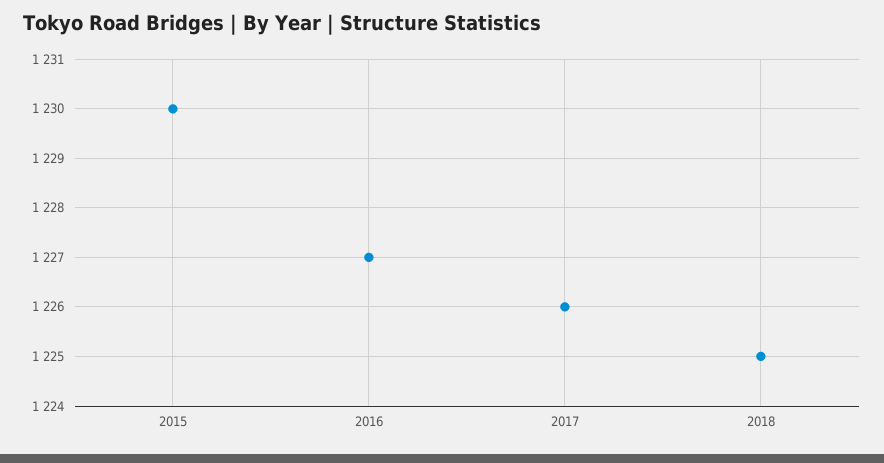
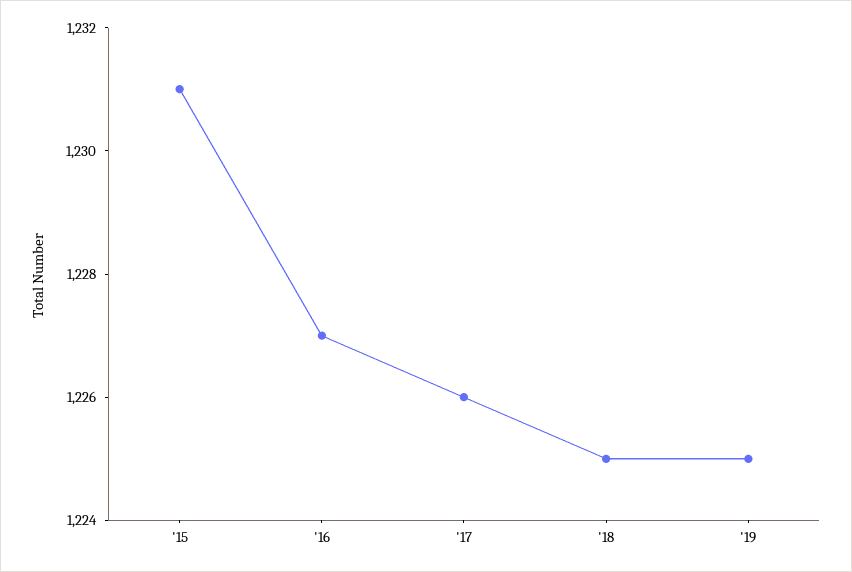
2015: 1230 -> 1231
'19: none -> 1225

